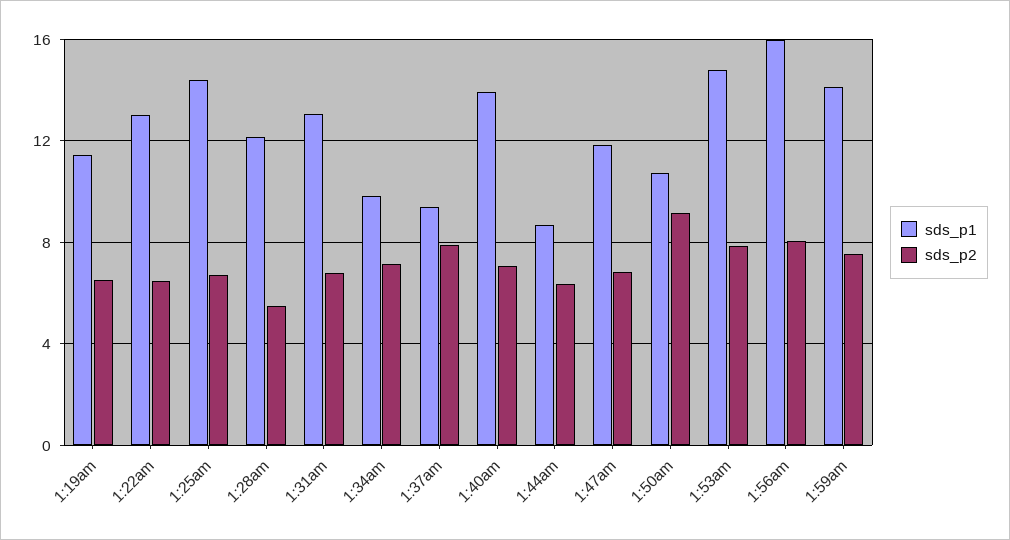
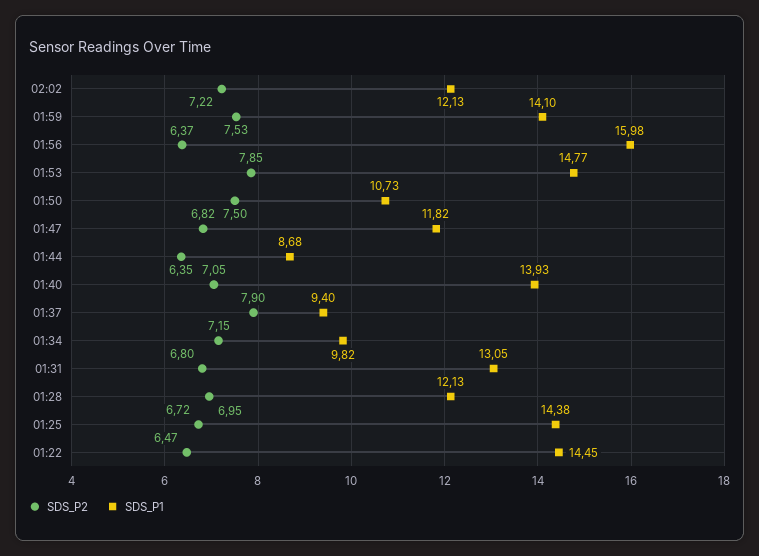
sds_p1, 1:19am: 11.5 -> none
sds_p2, 1:19am: 6.5 -> none
sds_p1, 1:22am: 13 -> 14.45
sds_p2, 1:28am: 5.5 -> 6.95
sds_p2, 1:50am: 9 -> 7.5
sds_p2, 1:56am: 8 -> 6.37
sds_p2, 02:02: none -> 7.22
sds_p1, 02:02: none -> 12.13

